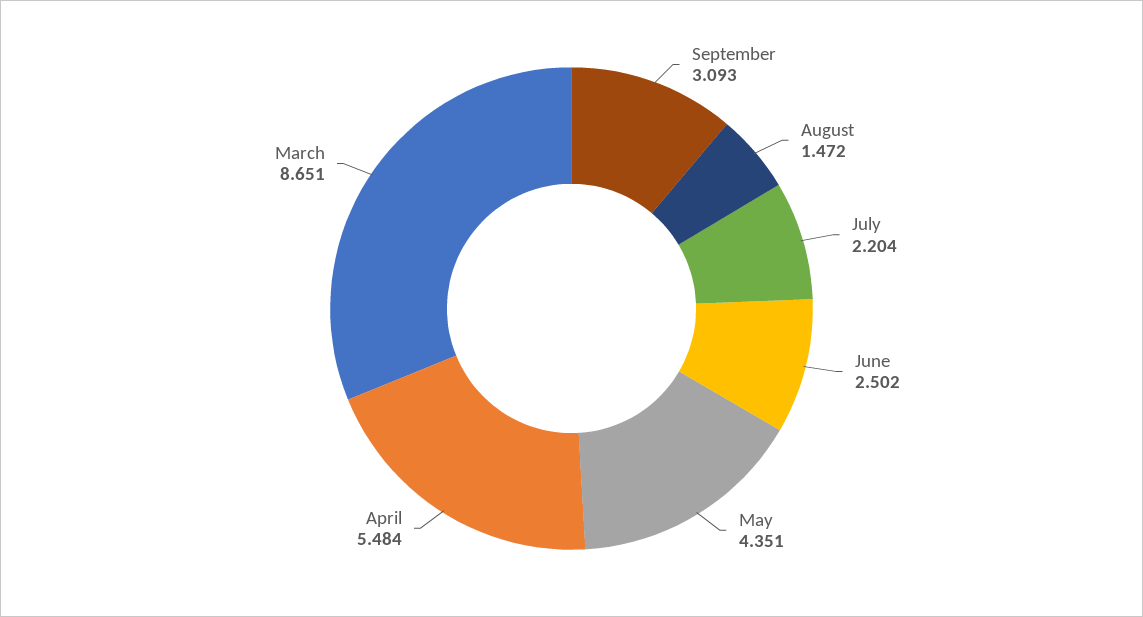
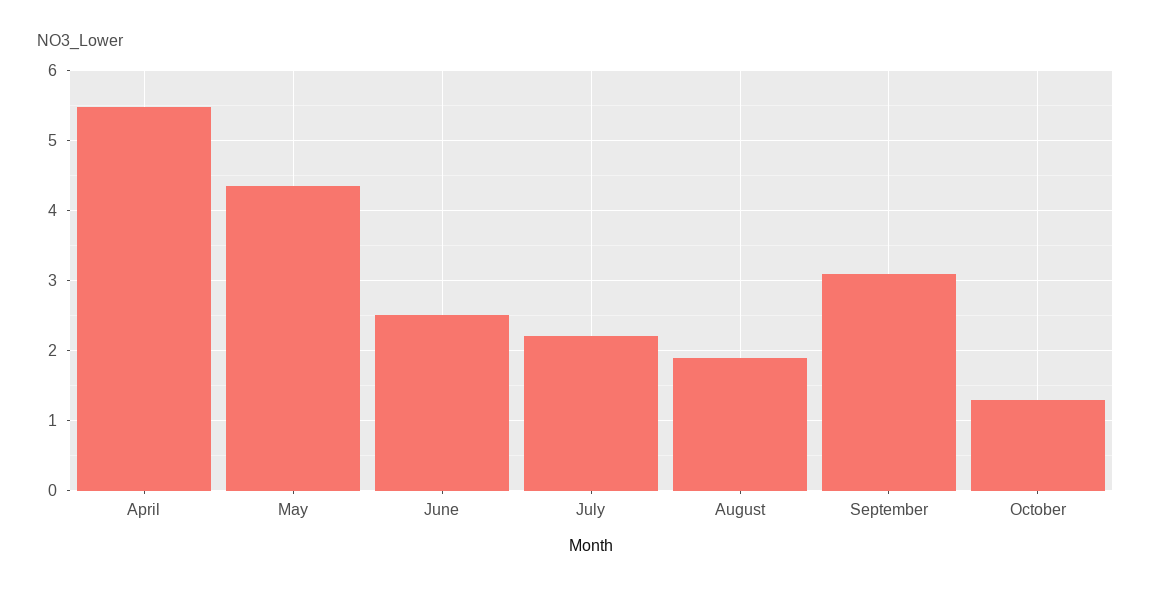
August: 1.472 -> 1.9
March: 8.651 -> none
October: none -> 1.3

